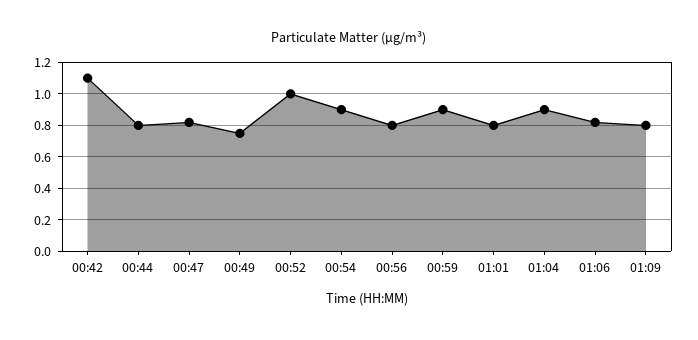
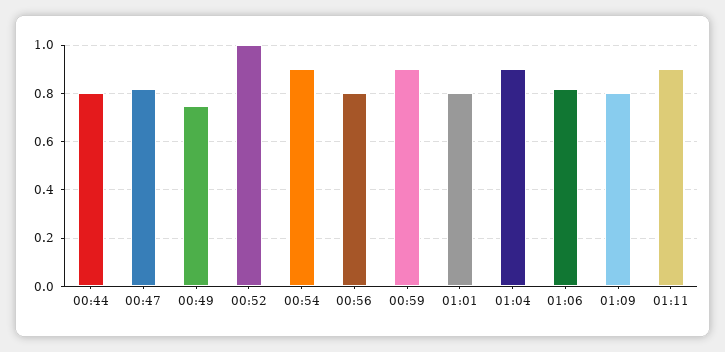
00:42: 1.1 -> none
01:11: none -> 0.9

